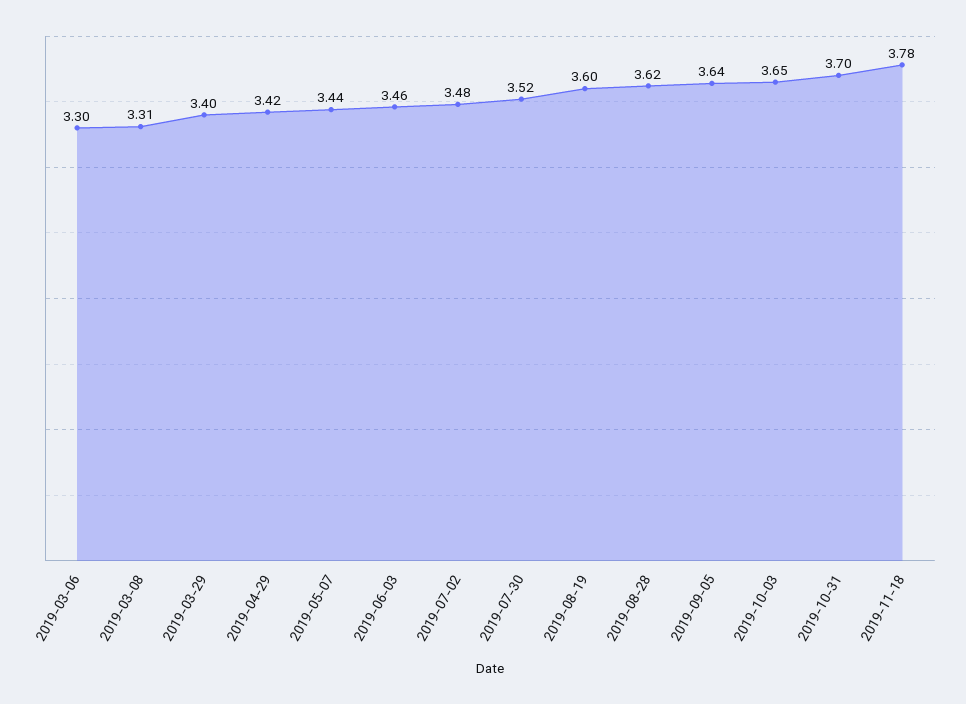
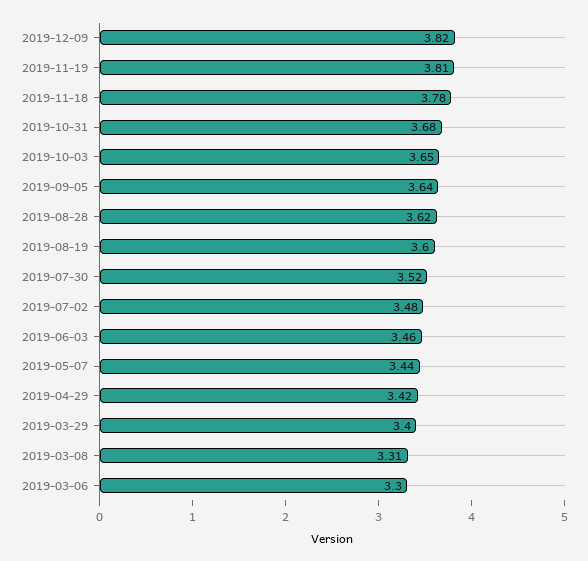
2019-10-31: 3.7 -> 3.68
2019-12-09: none -> 3.82
2019-11-19: none -> 3.81

